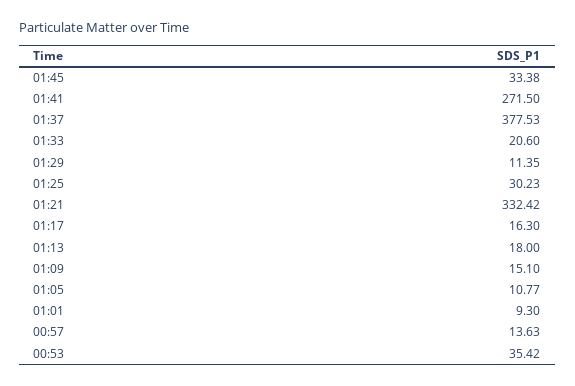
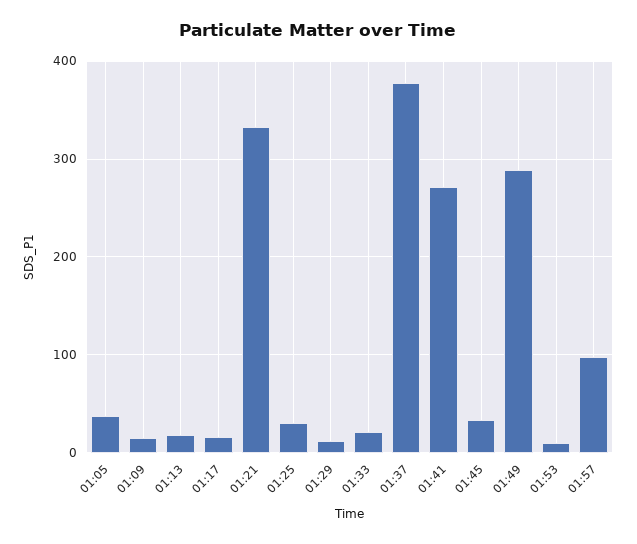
01:05: 10.77 -> 40
01:01: 9.3 -> none
00:57: 13.63 -> none
00:53: 35.42 -> none
01:49: none -> 290
01:53: none -> 10
01:57: none -> 100

